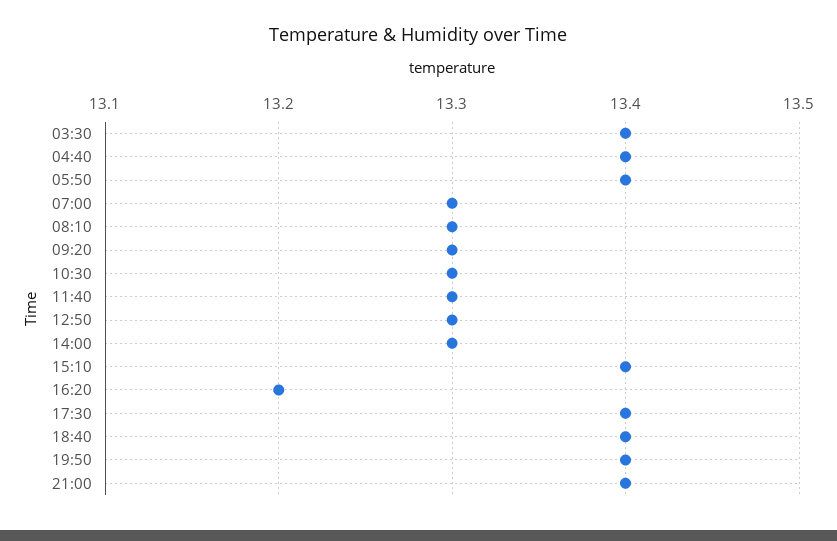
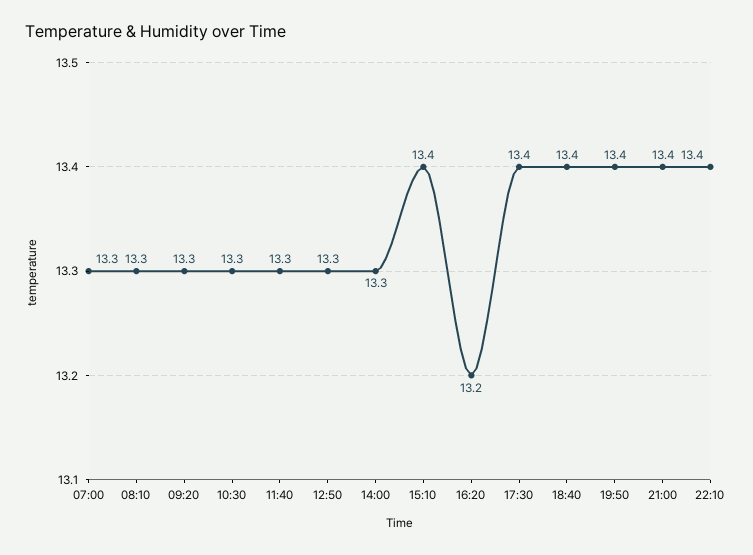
03:30: 13.4 -> none
04:40: 13.4 -> none
05:50: 13.4 -> none
22:10: none -> 13.4

